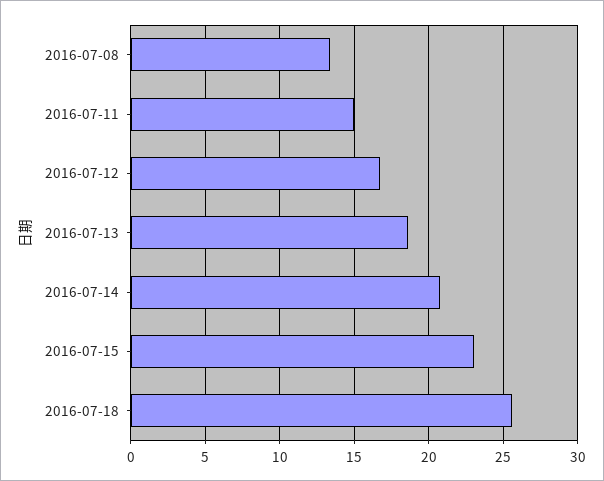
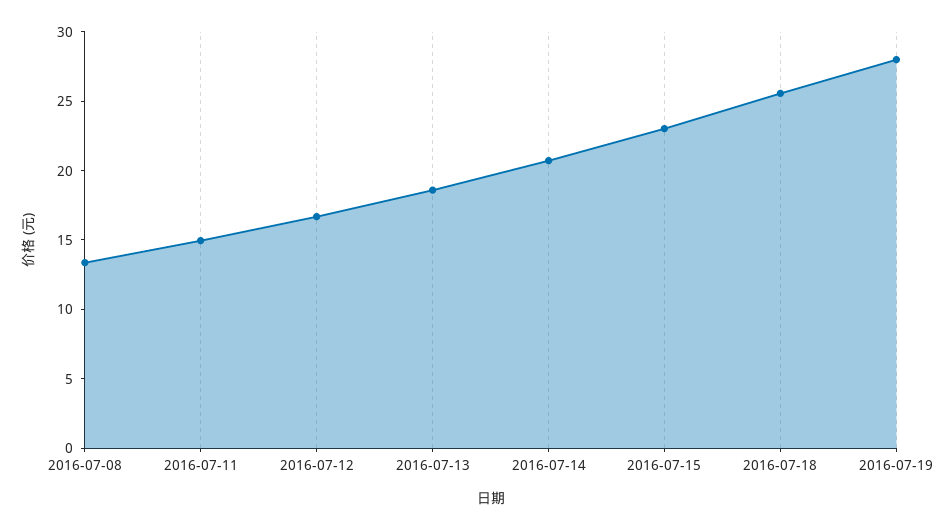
2016-07-19: none -> 28

